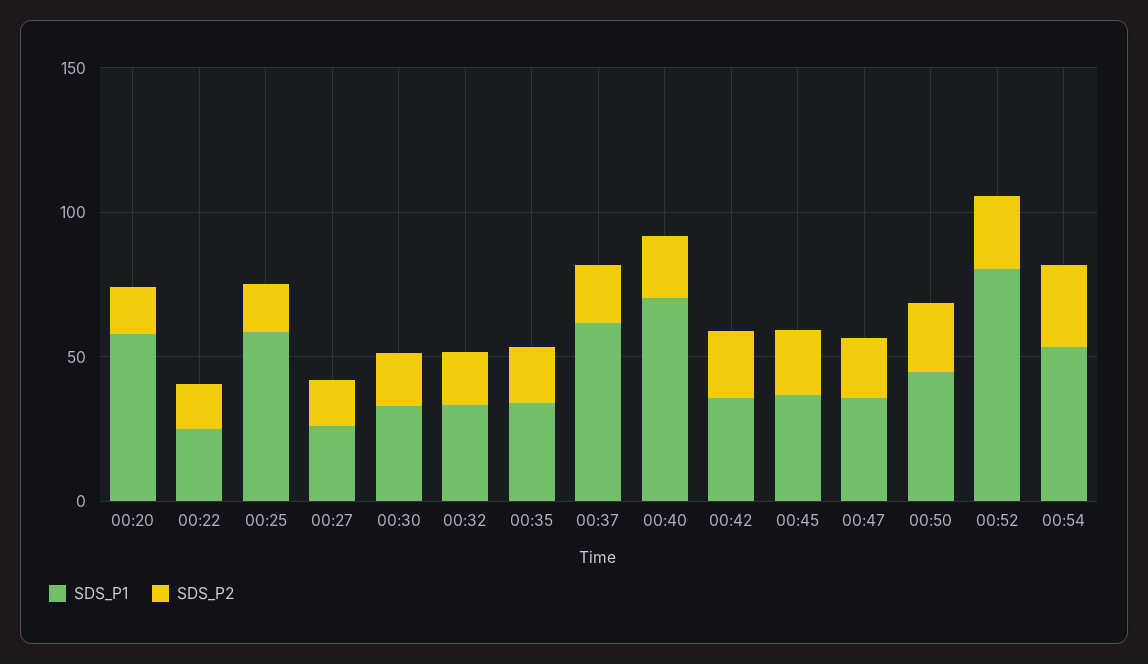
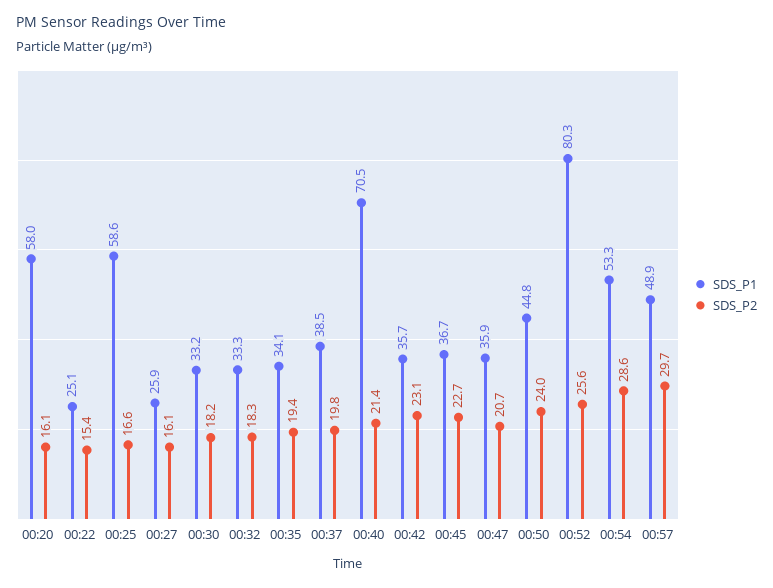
SDS_P1, 00:37: 60 -> 38.5
SDS_P1, 00:57: none -> 48.9
SDS_P2, 00:57: none -> 29.7

